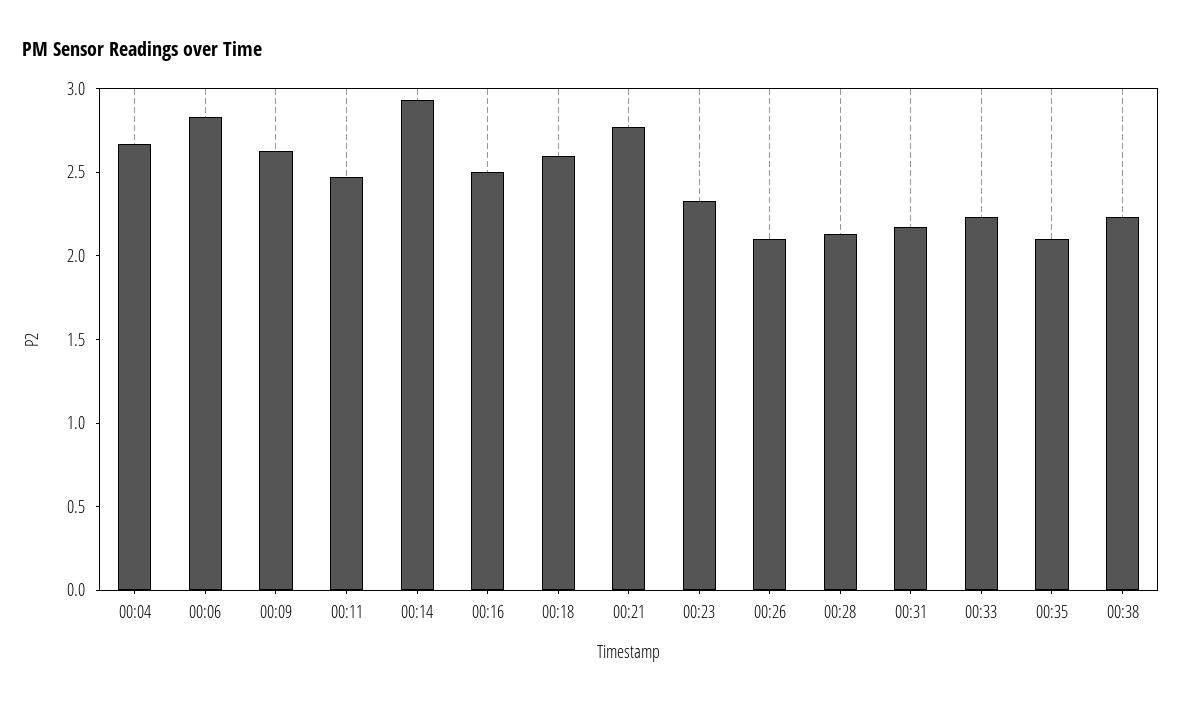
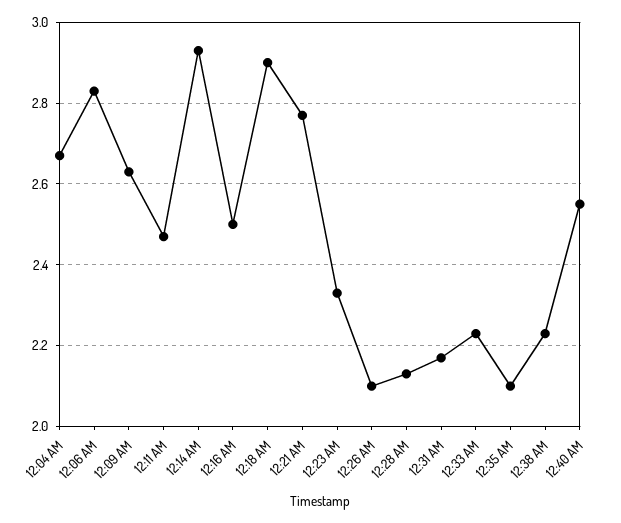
00:18: 2.6 -> 2.9
12:40 AM: none -> 2.55

